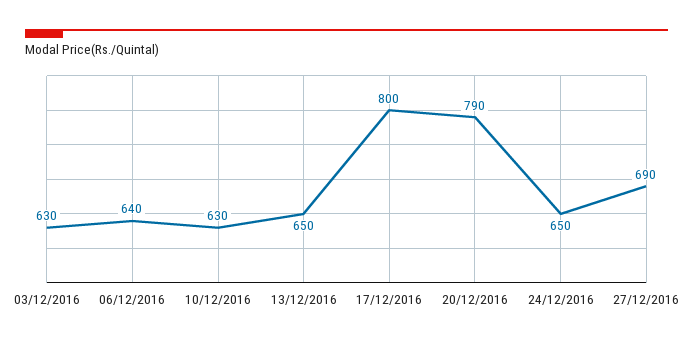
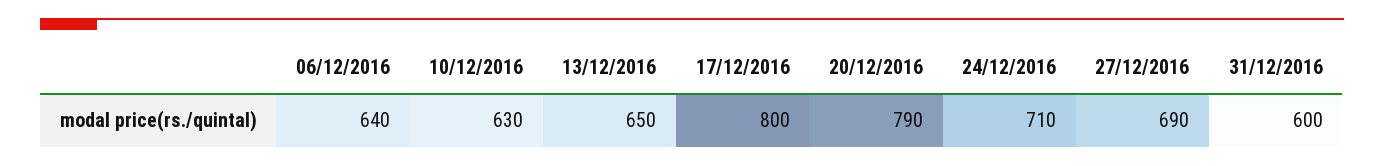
03/12/2016: 630 -> none
24/12/2016: 650 -> 710
31/12/2016: none -> 600

